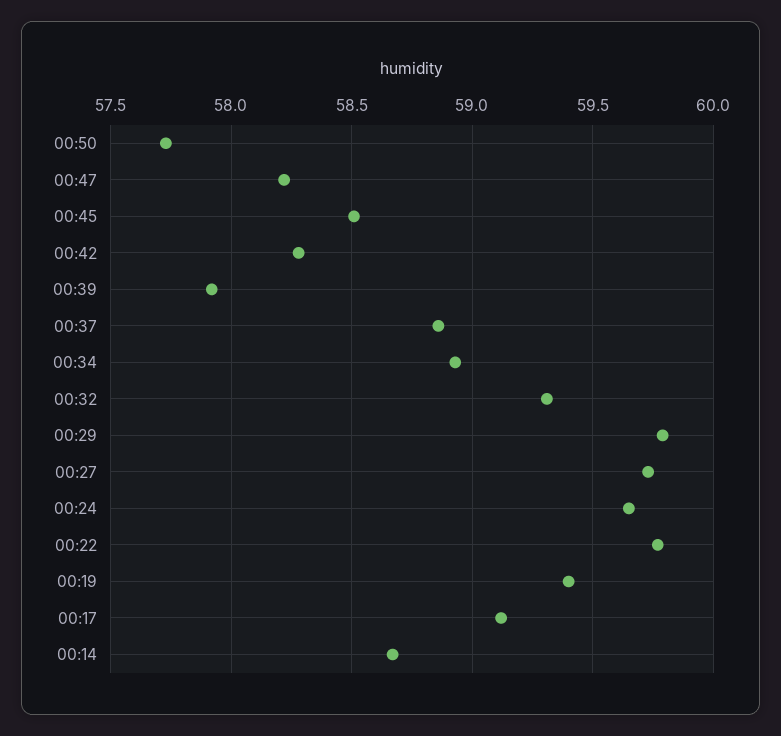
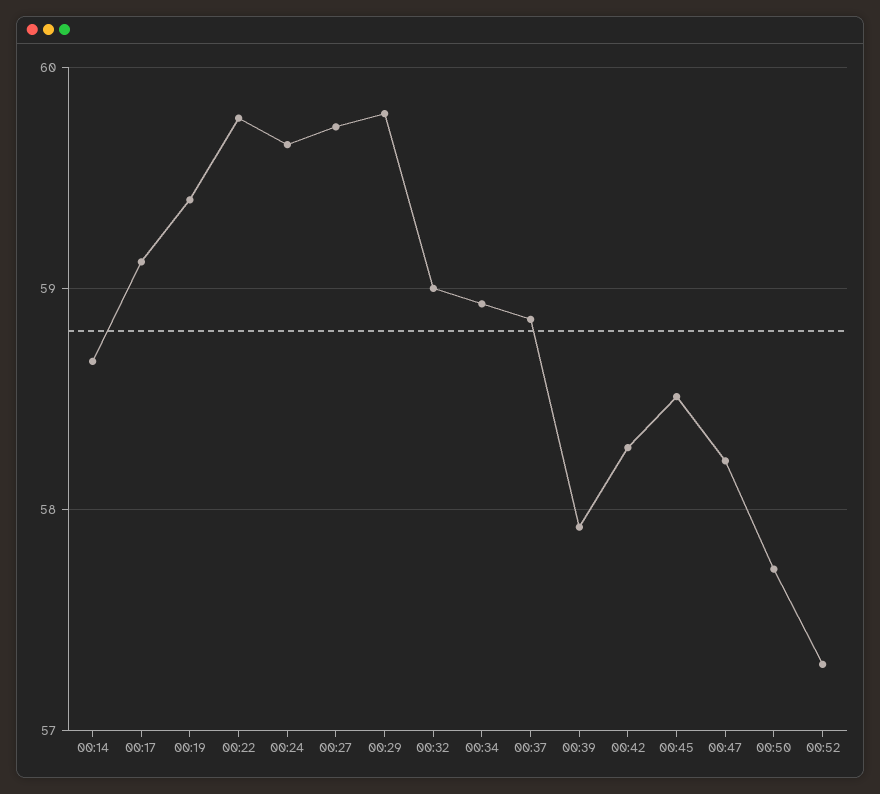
00:32: 59.3 -> 59
00:52: none -> 57.3

